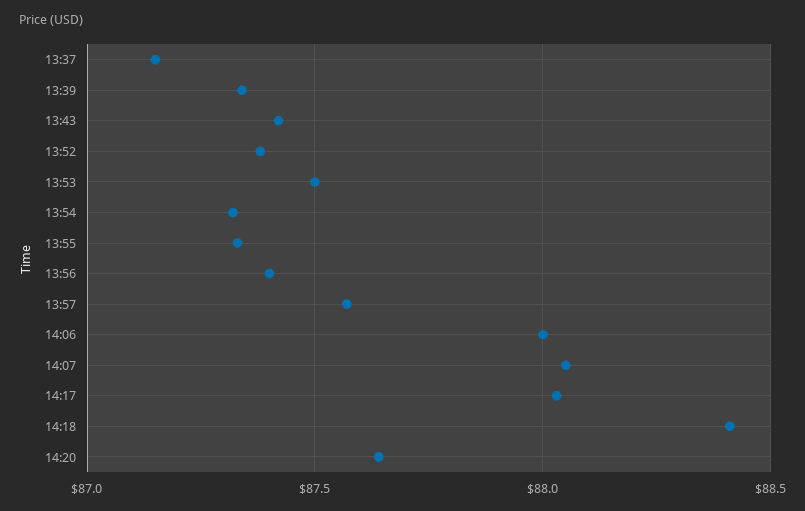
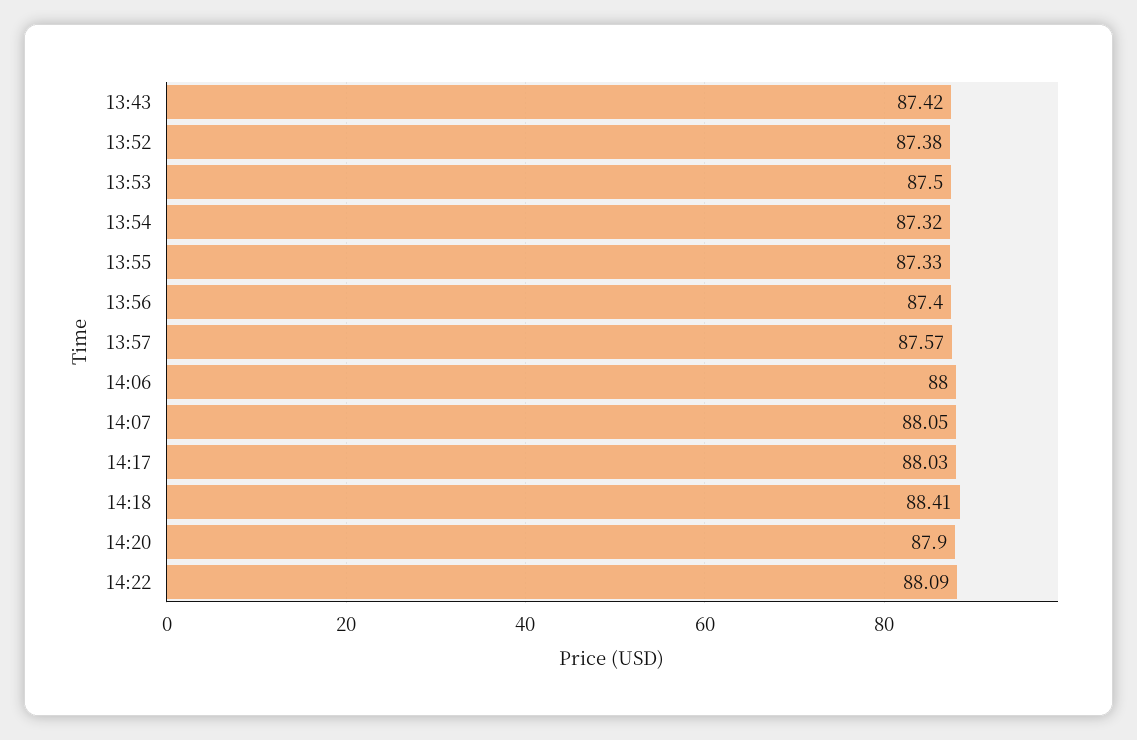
13:37: 87.15 -> none
13:39: 87.35 -> none
14:20: 87.65 -> 87.9
14:22: none -> 88.09

